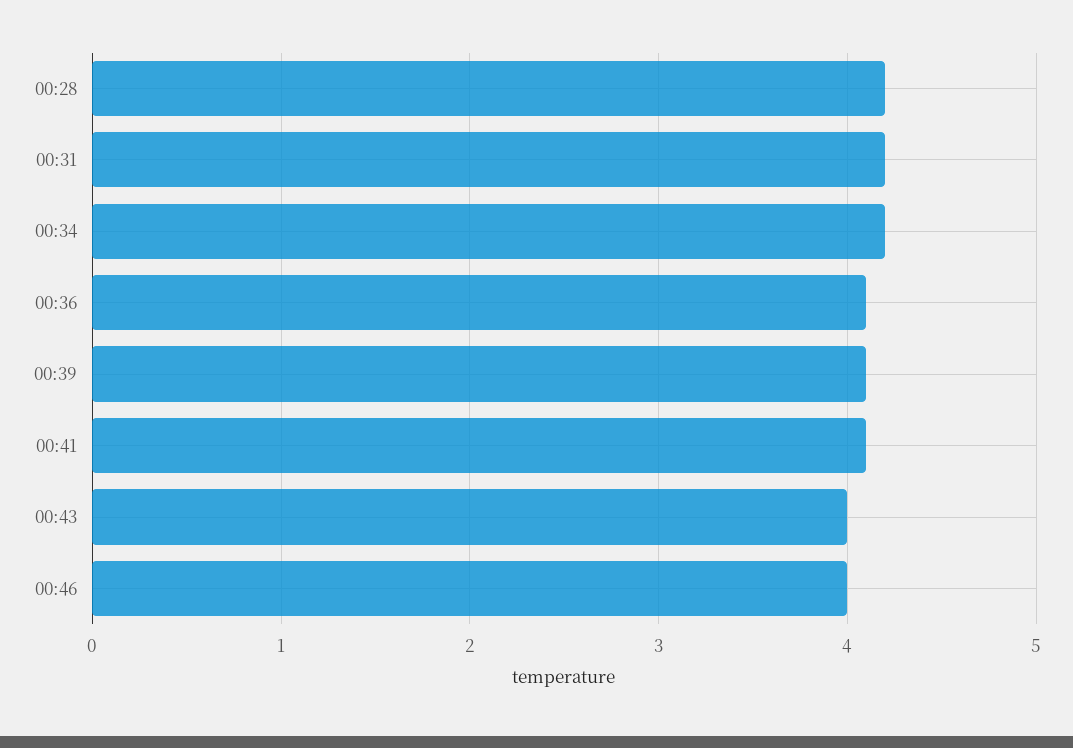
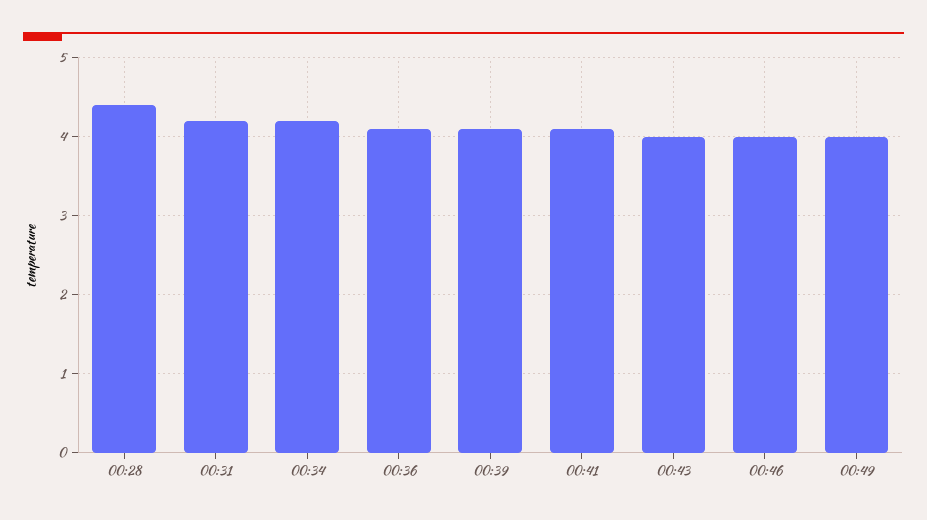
00:28: 4.2 -> 4.4
00:49: none -> 4

